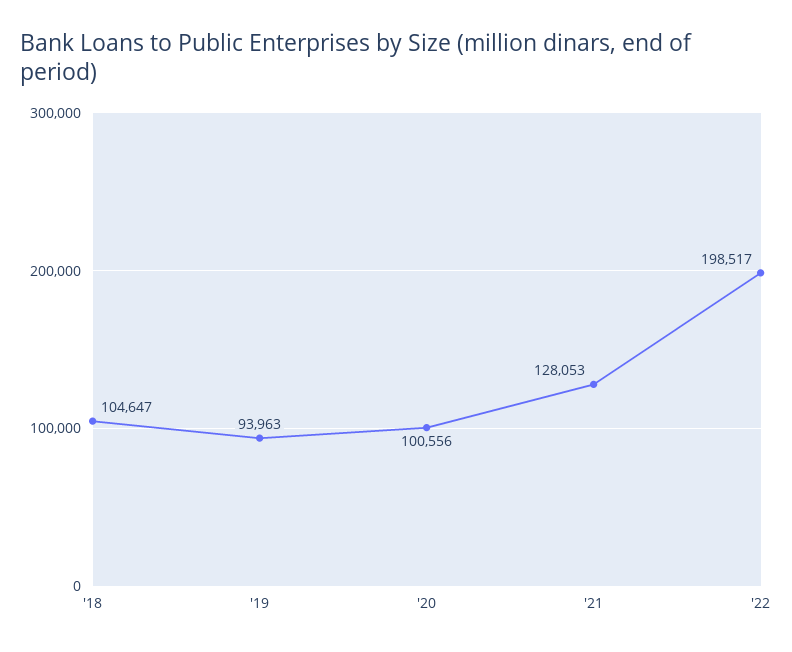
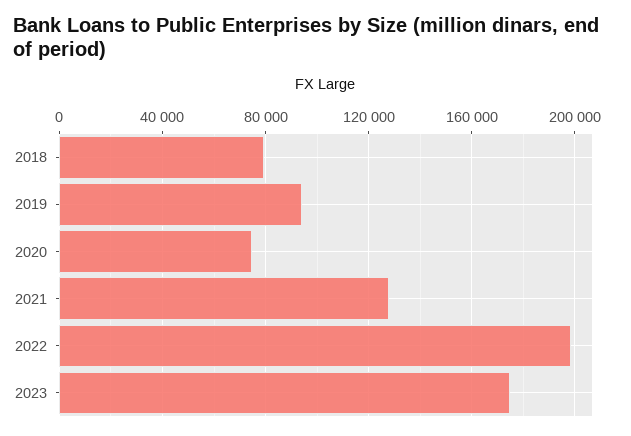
'18: 104647 -> 80000
'20: 100556 -> 75000
2023: none -> 175000

